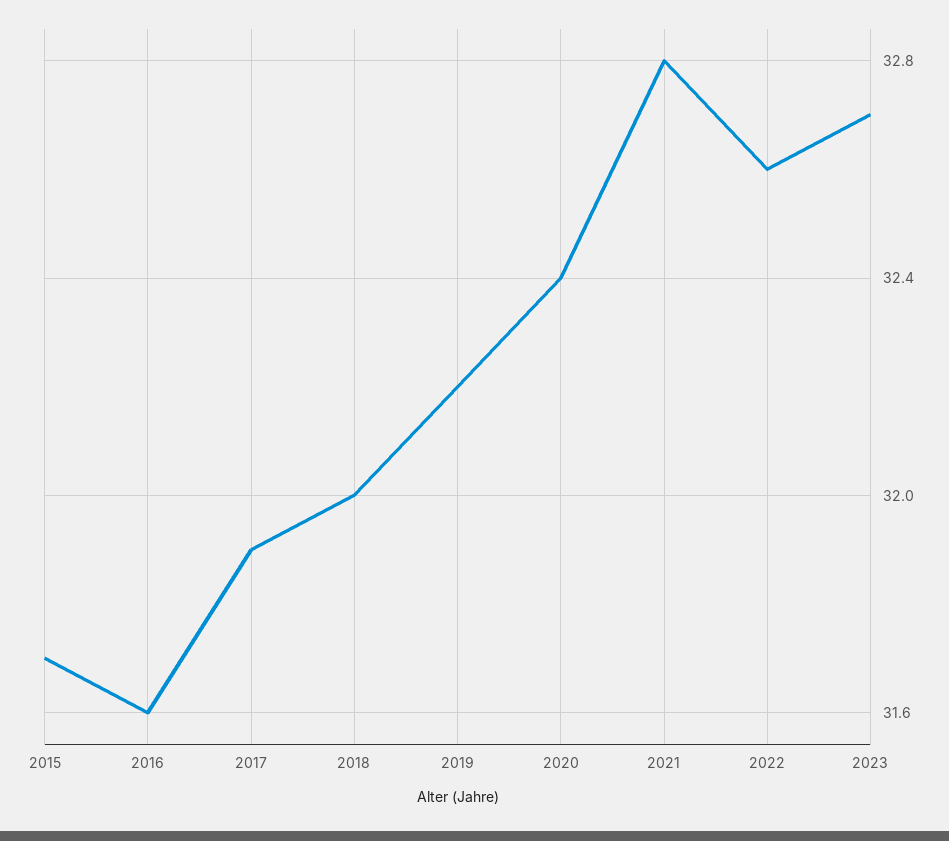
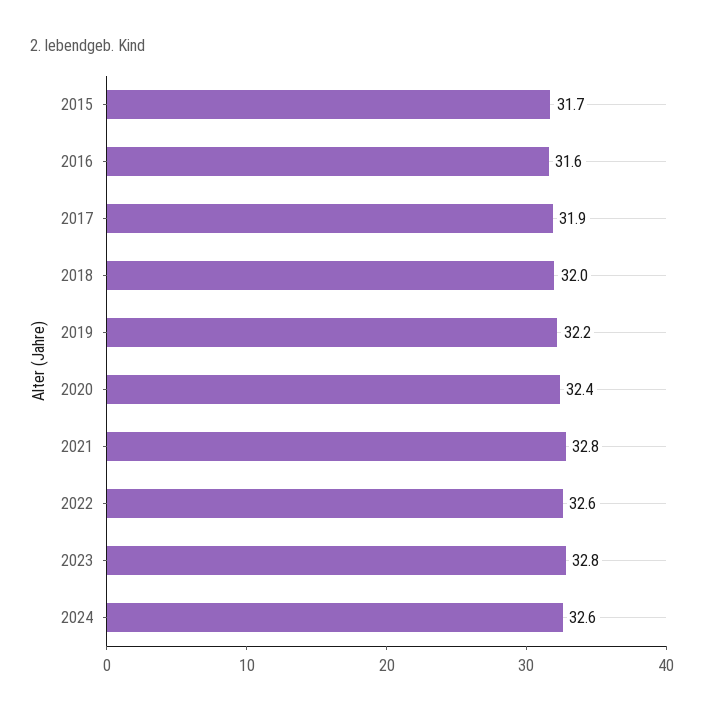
2023: 32.7 -> 32.8
2024: none -> 32.6

